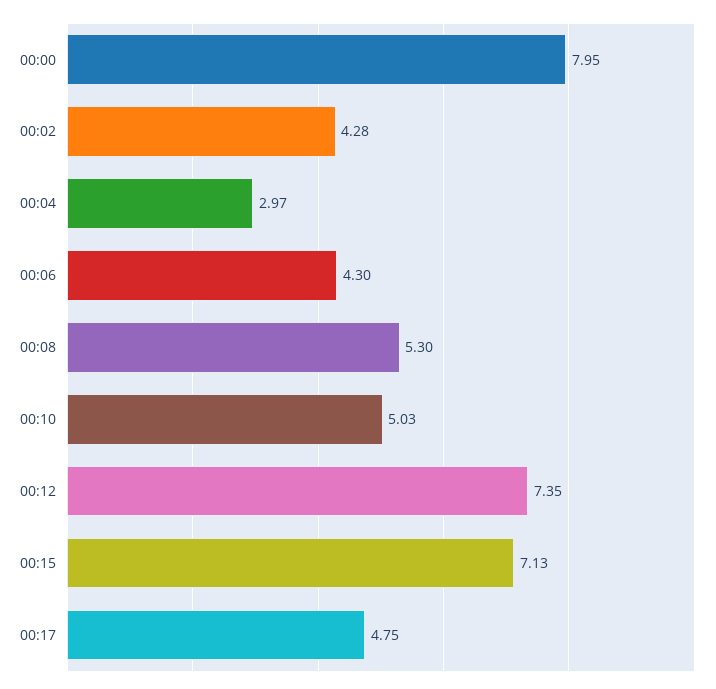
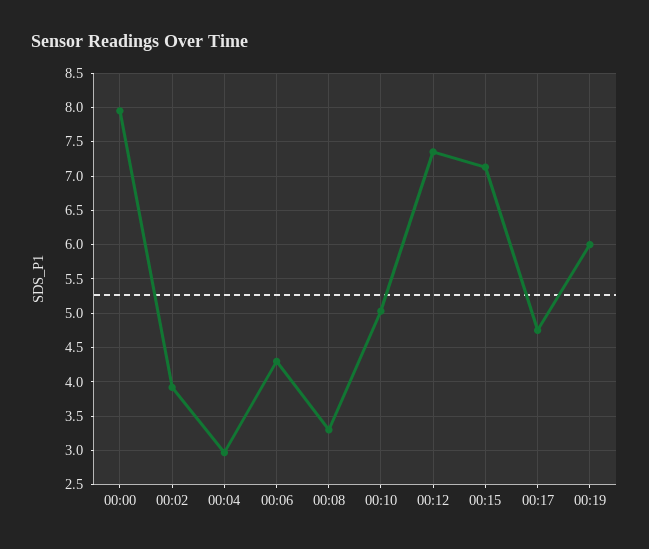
00:02: 4.28 -> 3.9
00:08: 5.3 -> 3.3
00:19: none -> 6

